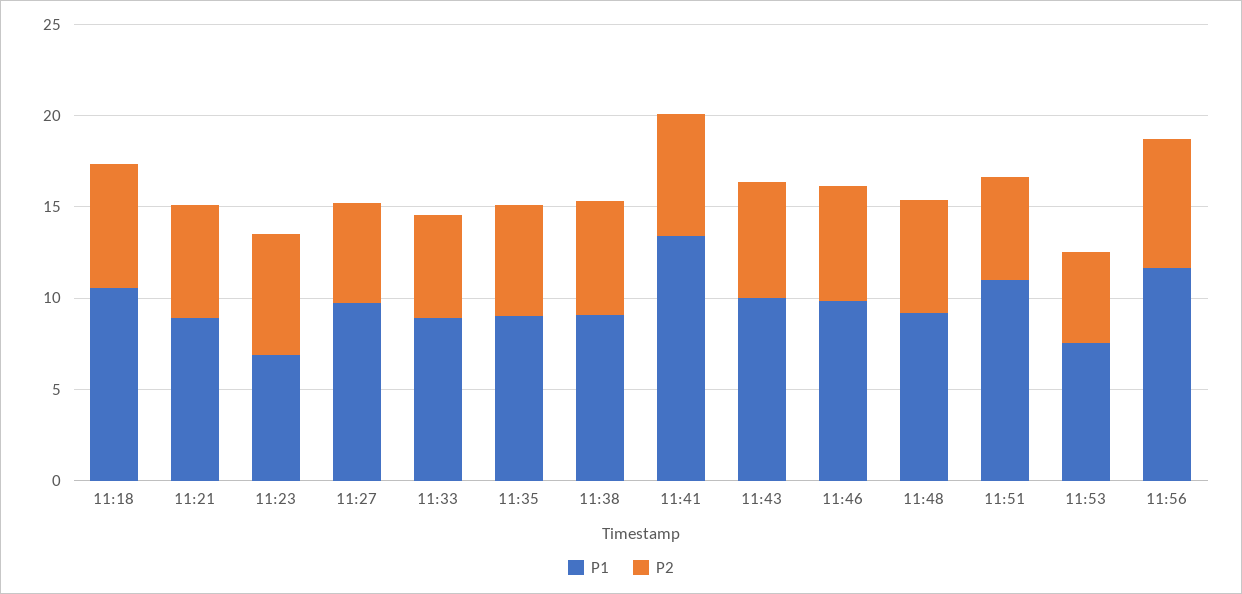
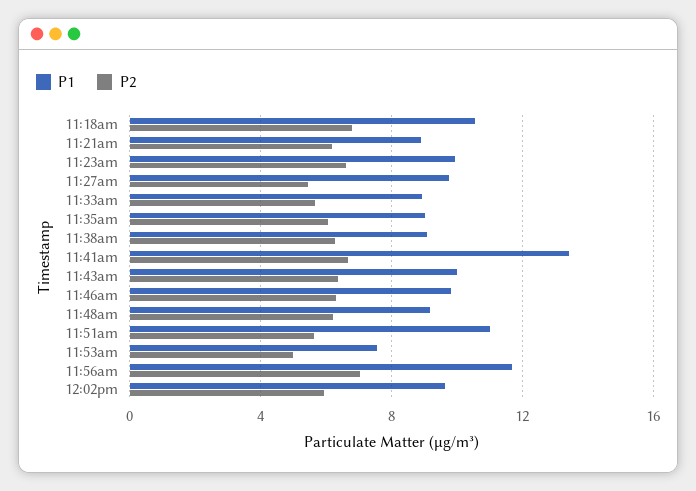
P1, 11:23: 7 -> 10
P1, 12:02pm: none -> 9.5
P2, 12:02pm: none -> 6

